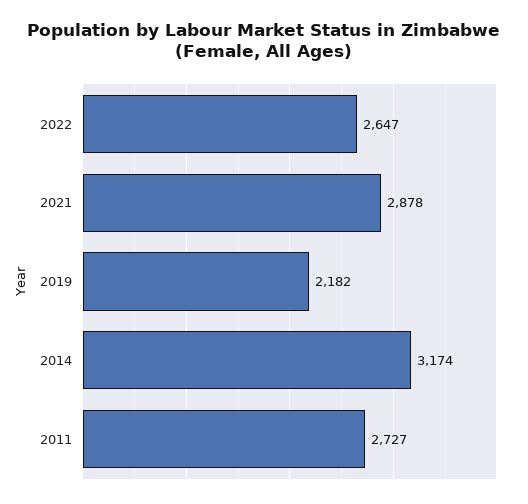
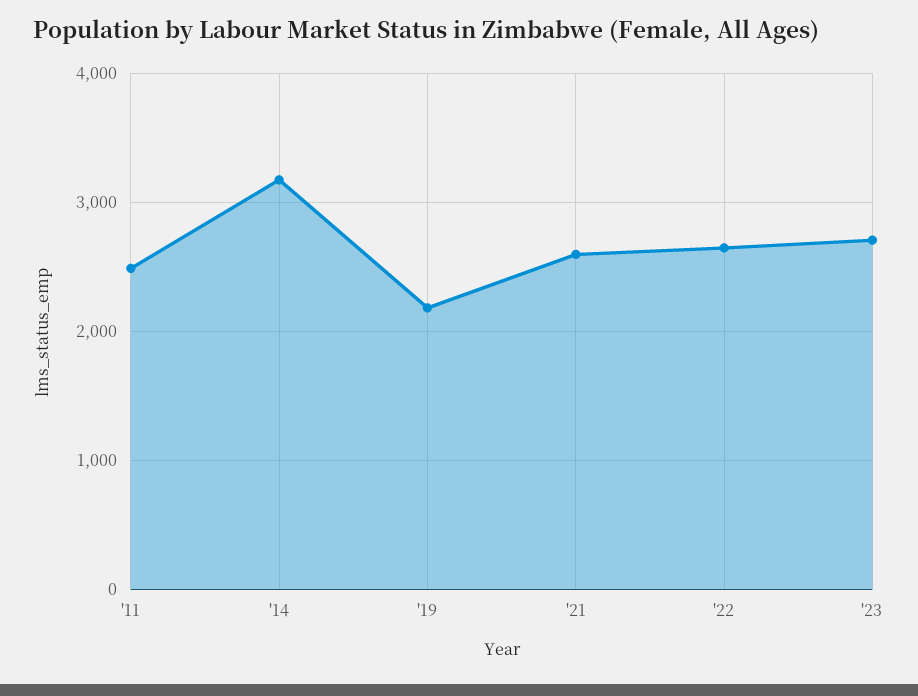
2021: 2878 -> 2600
2011: 2727 -> 2500
'23: none -> 2700

